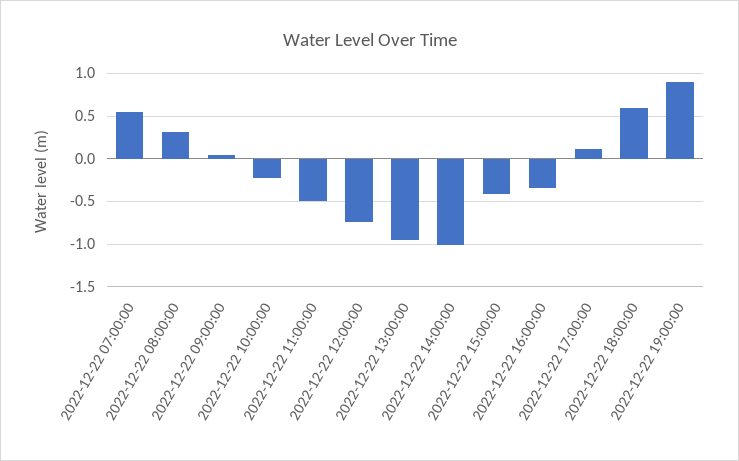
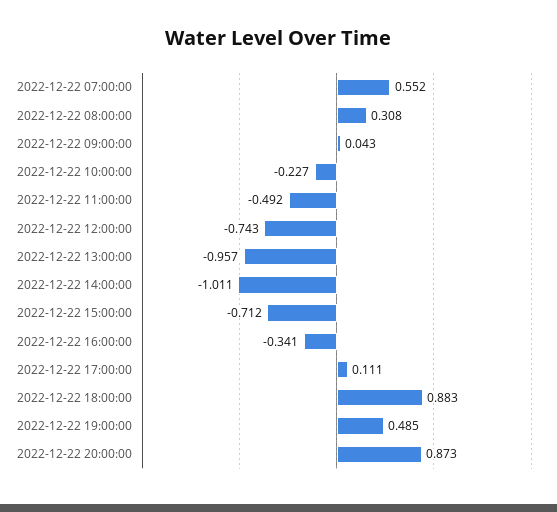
2022-12-22 15:00:00: -0.4 -> -0.712
2022-12-22 18:00:00: 0.6 -> 0.883
2022-12-22 19:00:00: 0.9 -> 0.485
2022-12-22 20:00:00: none -> 0.873

